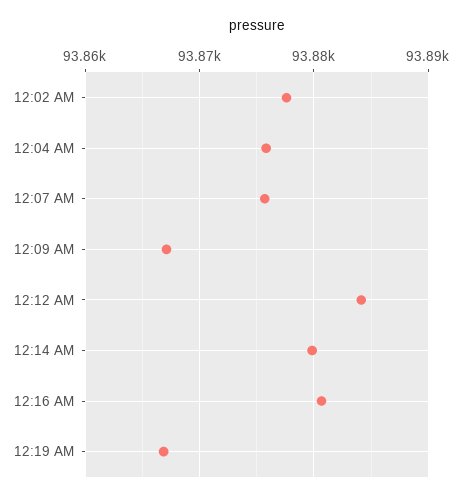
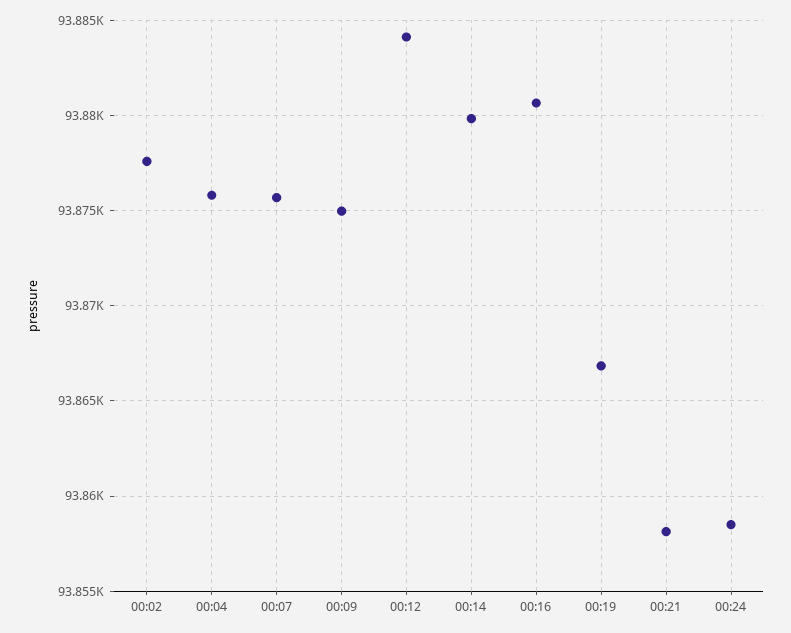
12:09 AM: 93867 -> 93875
00:21: none -> 93858
00:24: none -> 93858.5

